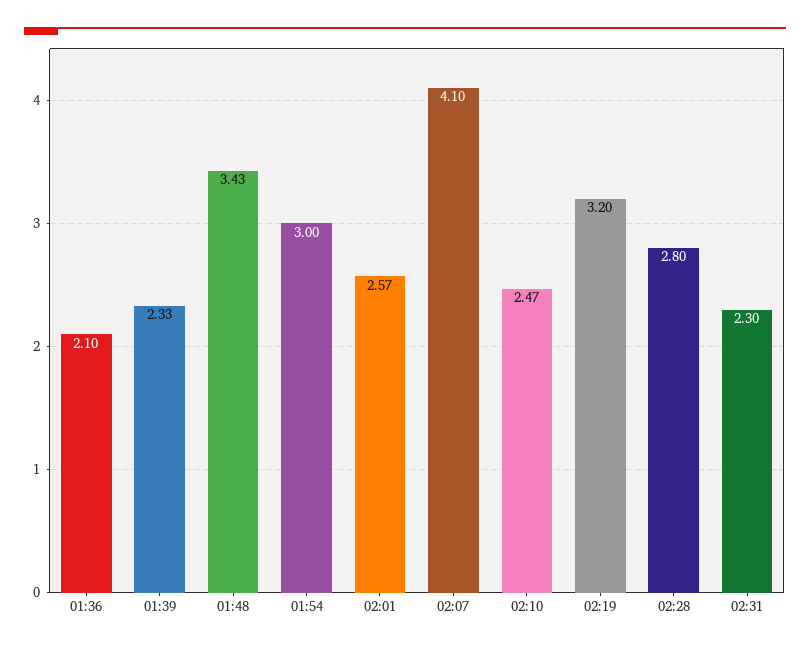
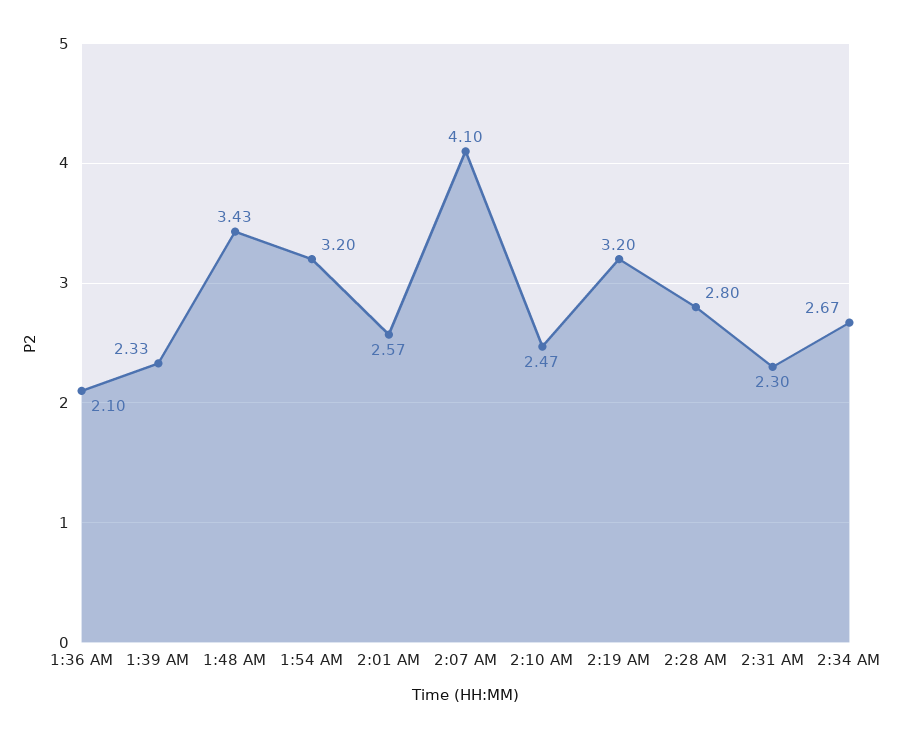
01:54: 3 -> 3.2
2:34 AM: none -> 2.67

